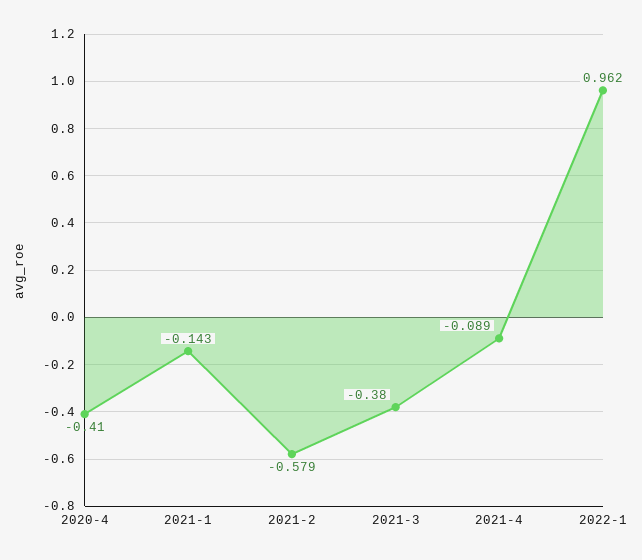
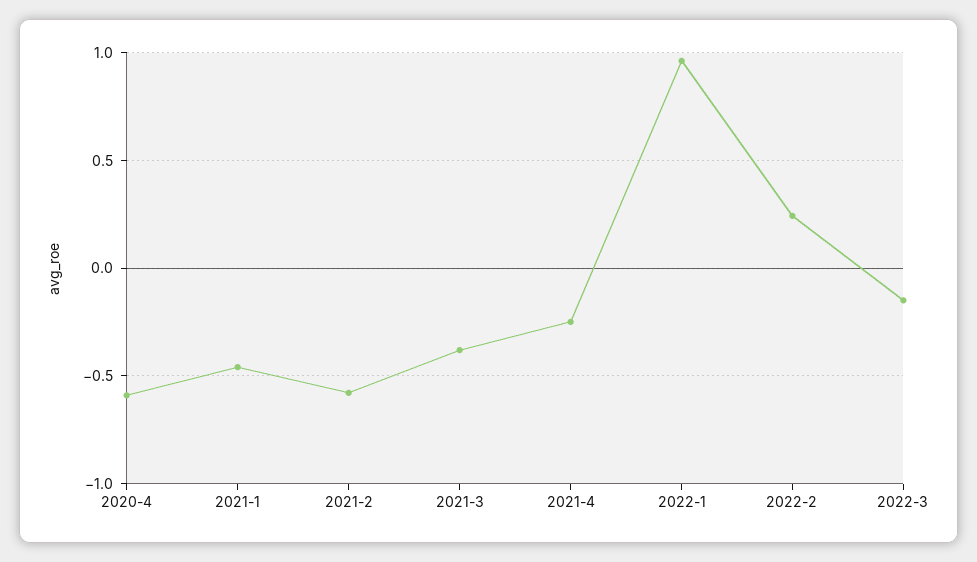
2020-4: -0.41 -> -0.6
2021-1: -0.143 -> -0.45
2021-4: -0.089 -> -0.25
2022-2: none -> 0.25
2022-3: none -> -0.15

